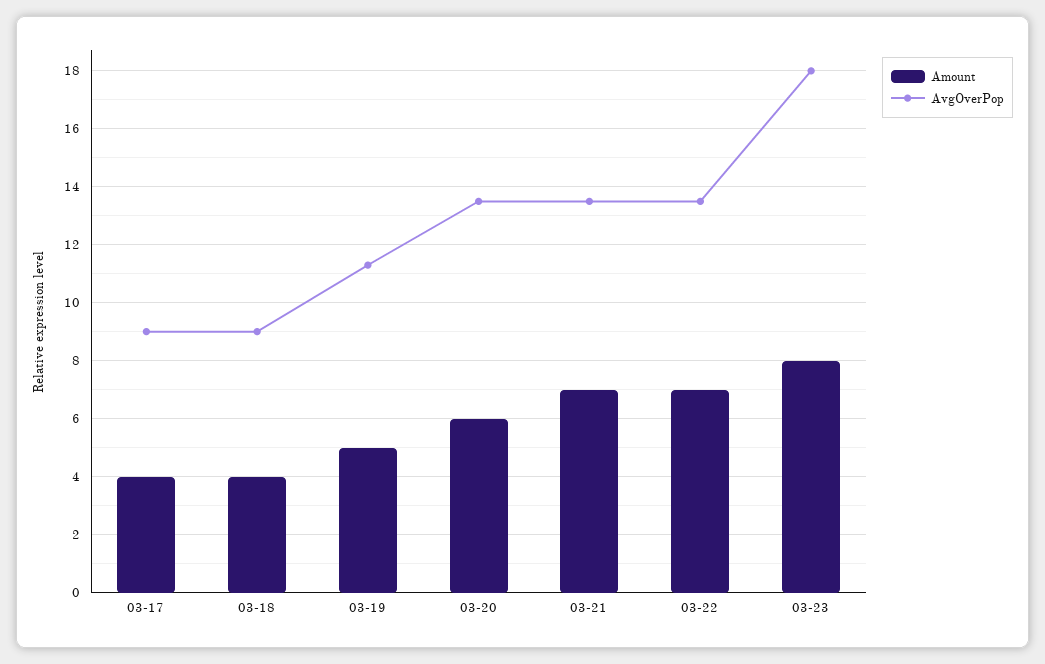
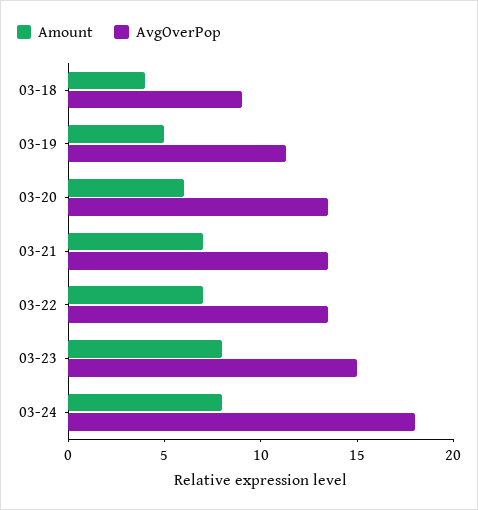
Amount, 03-17: 4 -> none
AvgOverPop, 03-17: 9 -> none
AvgOverPop, 03-23: 18 -> 15
Amount, 03-24: none -> 8
AvgOverPop, 03-24: none -> 18

